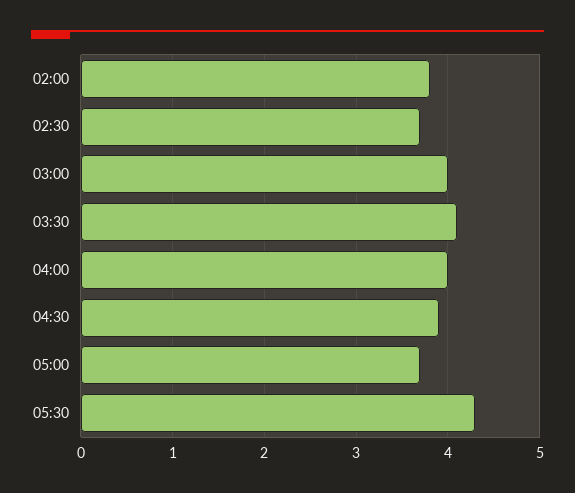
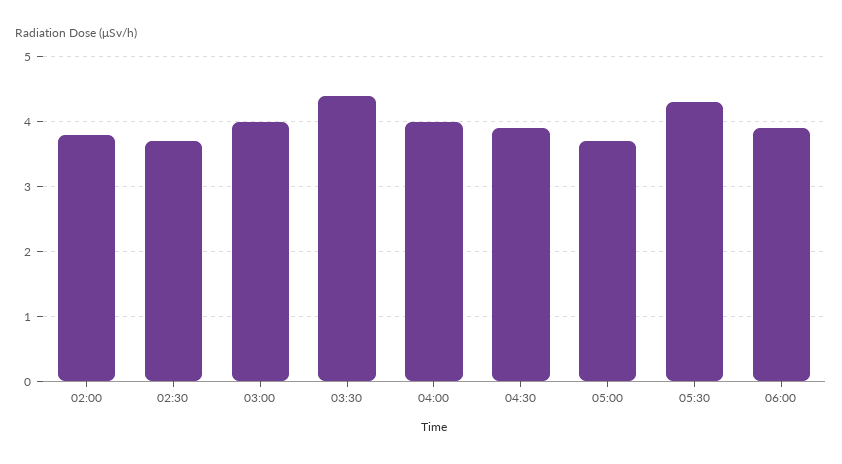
03:30: 4.1 -> 4.4
06:00: none -> 3.9

